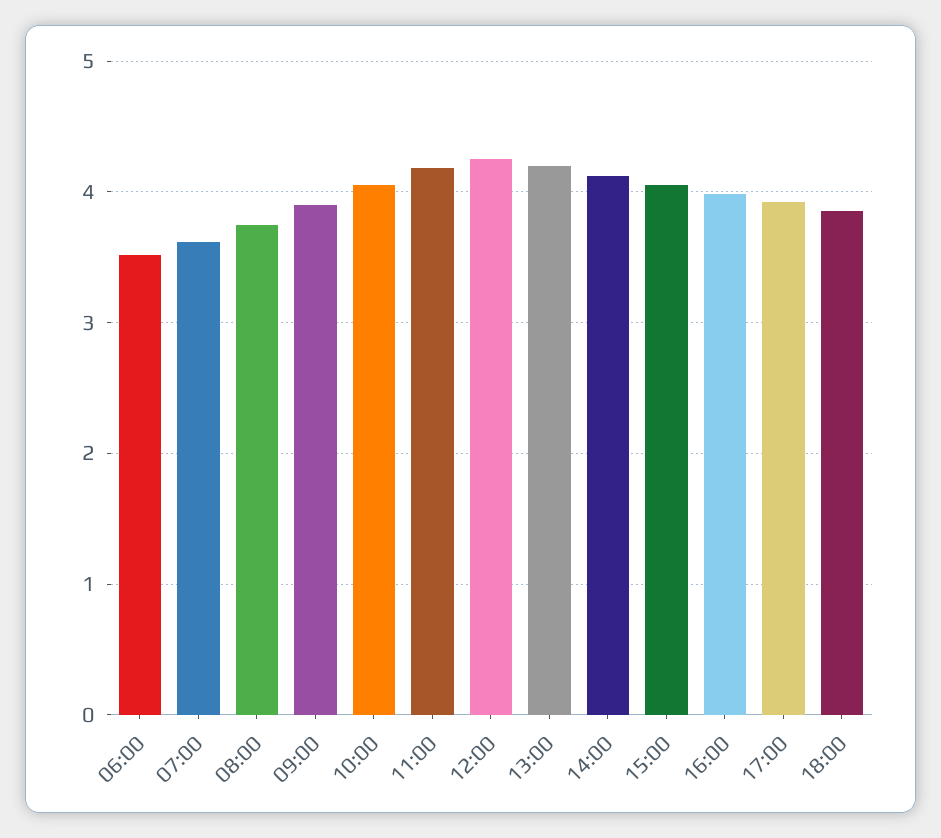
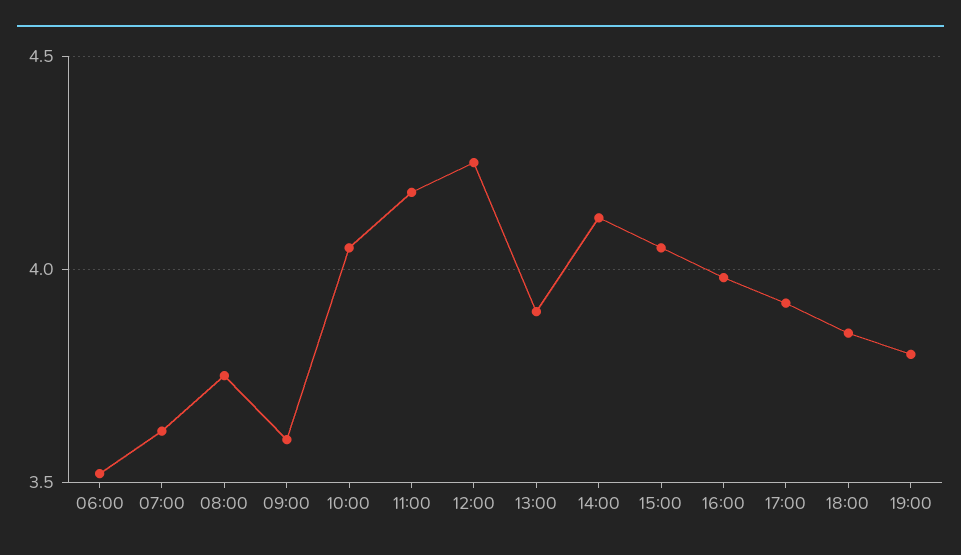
09:00: 3.9 -> 3.6
13:00: 4.2 -> 3.9
19:00: none -> 3.8

